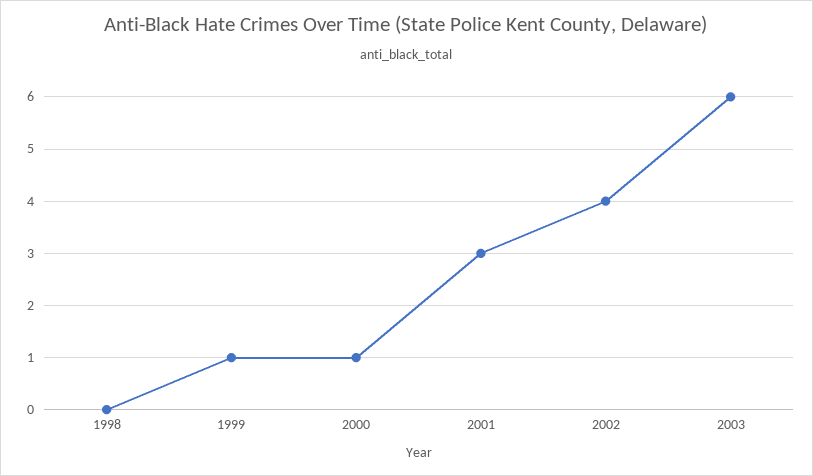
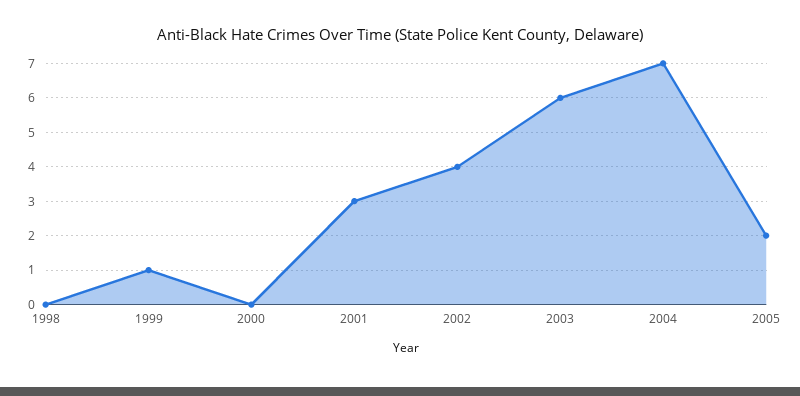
2000: 1 -> 0
2004: none -> 7
2005: none -> 2

